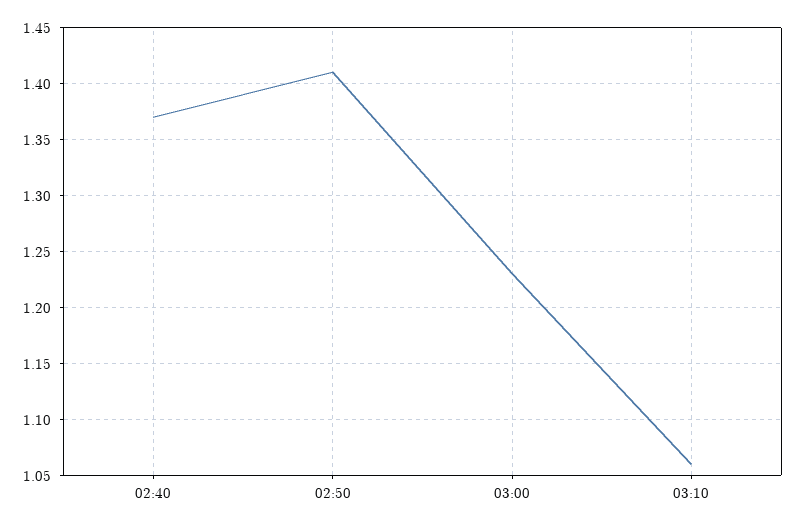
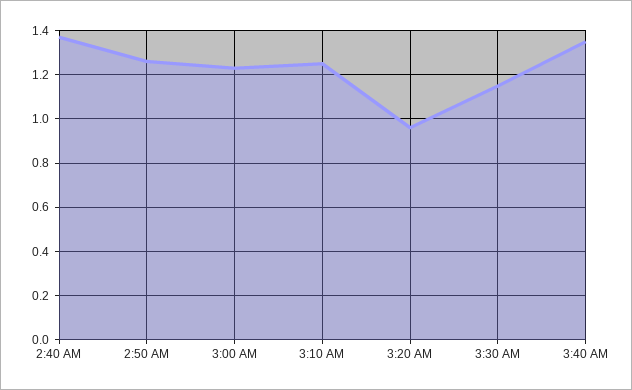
02:50: 1.41 -> 1.25
03:10: 1.06 -> 1.25
3:20 AM: none -> 0.95
3:30 AM: none -> 1.15
3:40 AM: none -> 1.35

